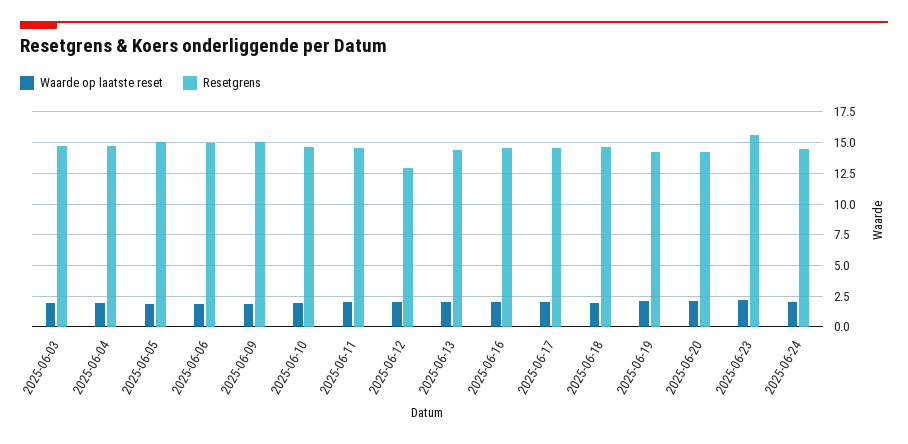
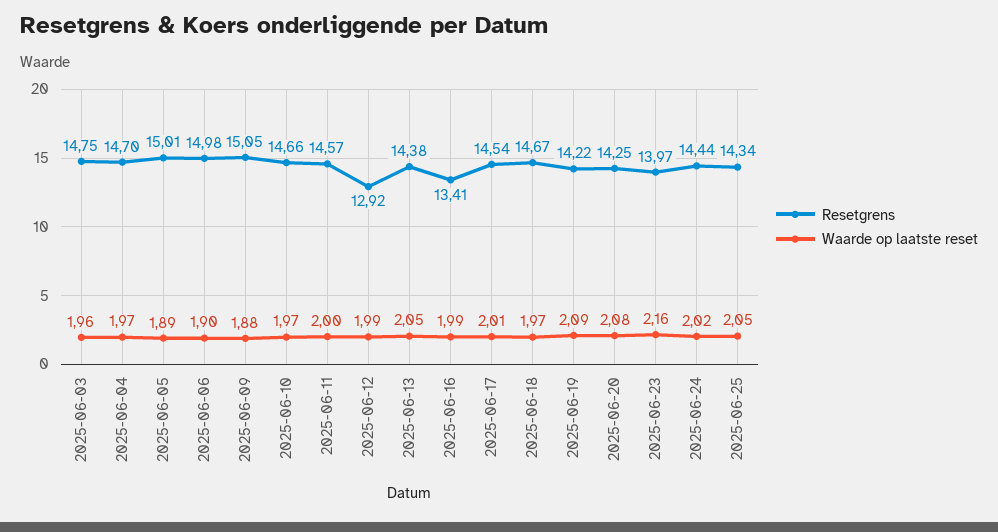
Resetgrens, 2025-06-16: 14.5 -> 13.41
Resetgrens, 2025-06-23: 15.5 -> 13.97
Resetgrens, 2025-06-25: none -> 14.34
Waarde op laatste reset, 2025-06-25: none -> 2.05

